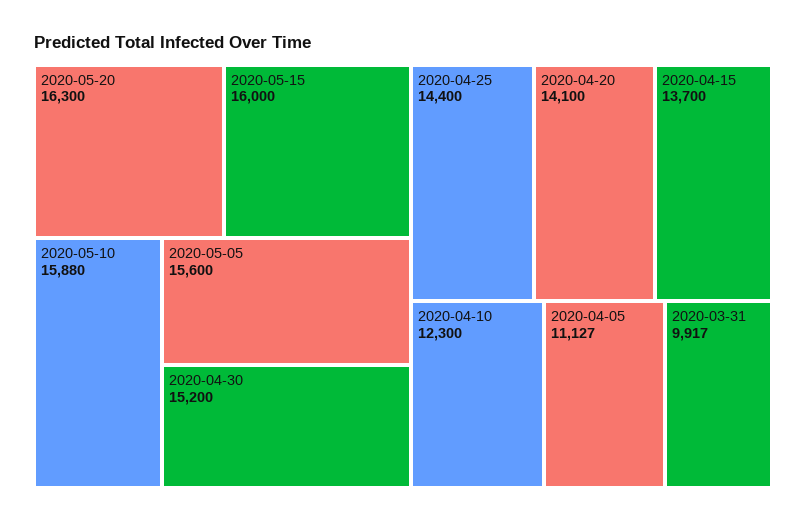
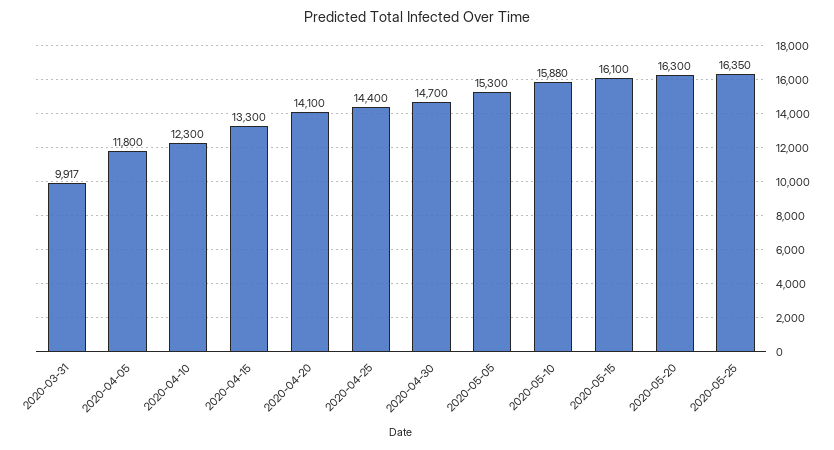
2020-05-15: 16000 -> 16100
2020-05-05: 15600 -> 15300
2020-04-30: 15200 -> 14700
2020-04-15: 13700 -> 13300
2020-04-05: 11127 -> 11800
2020-05-25: none -> 16350

